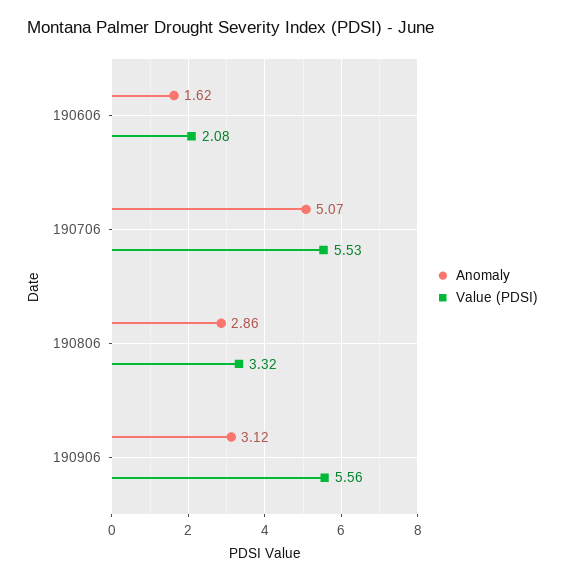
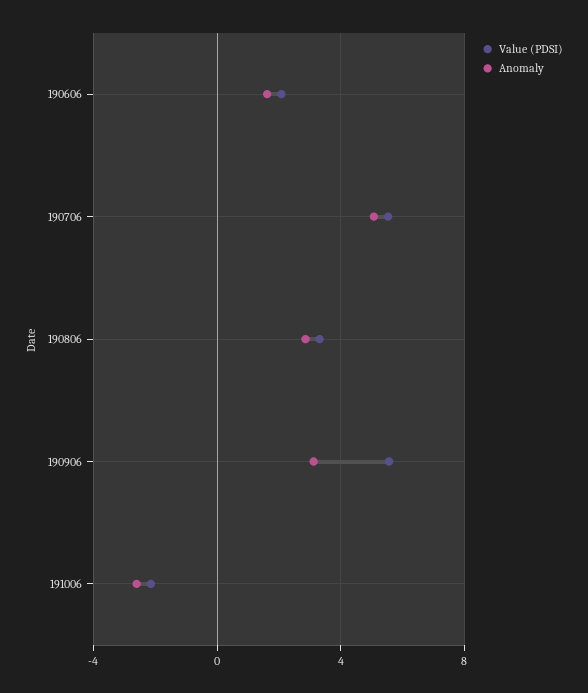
Value (PDSI), 191006: none -> -2
Anomaly, 191006: none -> -2.5

